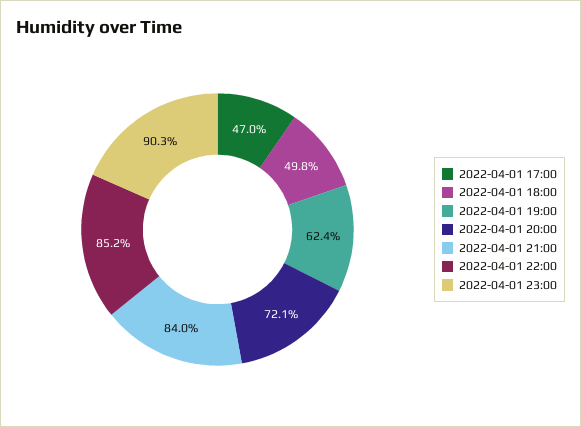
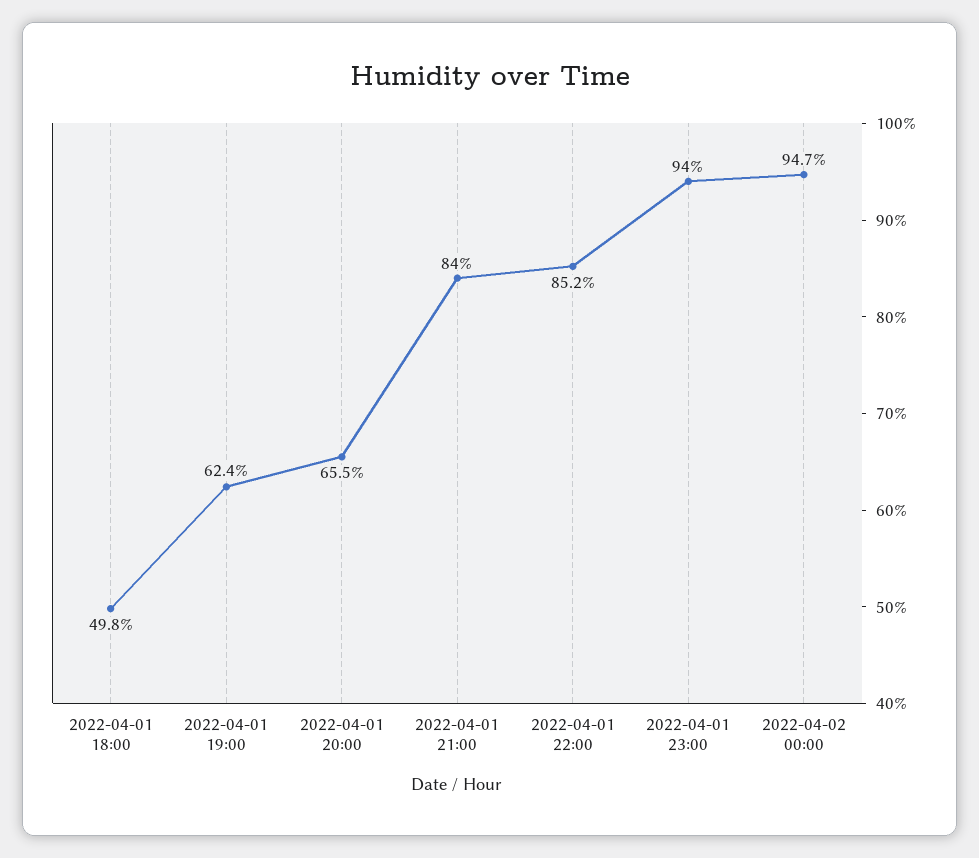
2022-04-01 17:00: 47 -> none
2022-04-01 20:00: 72.1 -> 65.5
2022-04-01 23:00: 90.3 -> 94
2022-04-02 00:00: none -> 94.7

